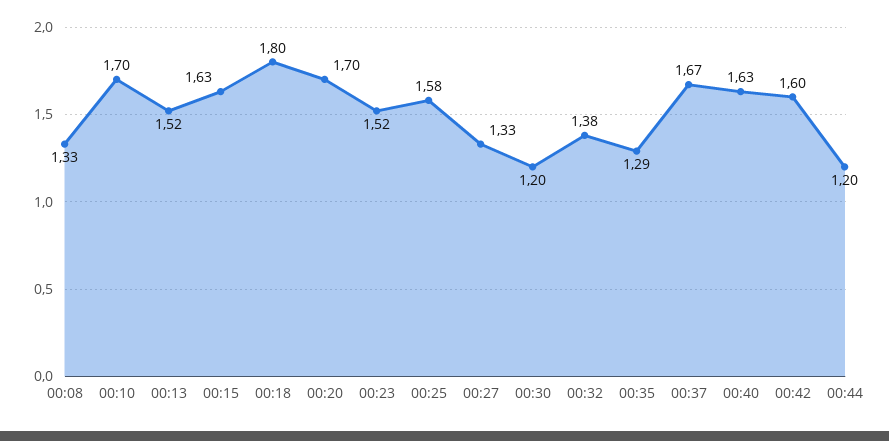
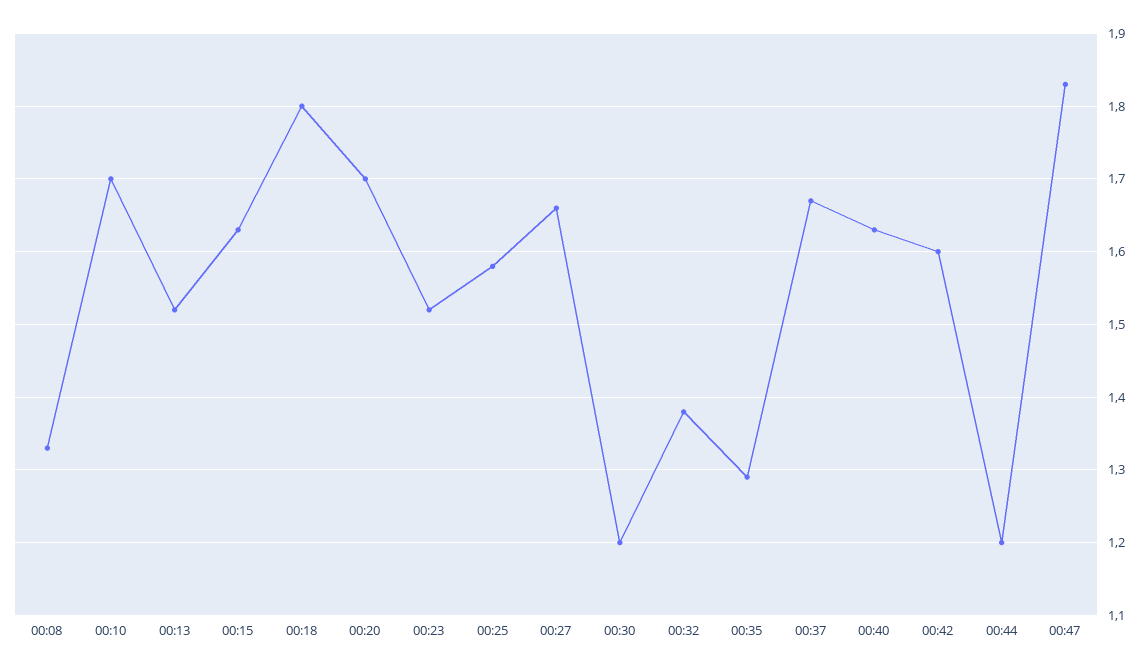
00:27: 1.33 -> 1.66
00:47: none -> 1.83

